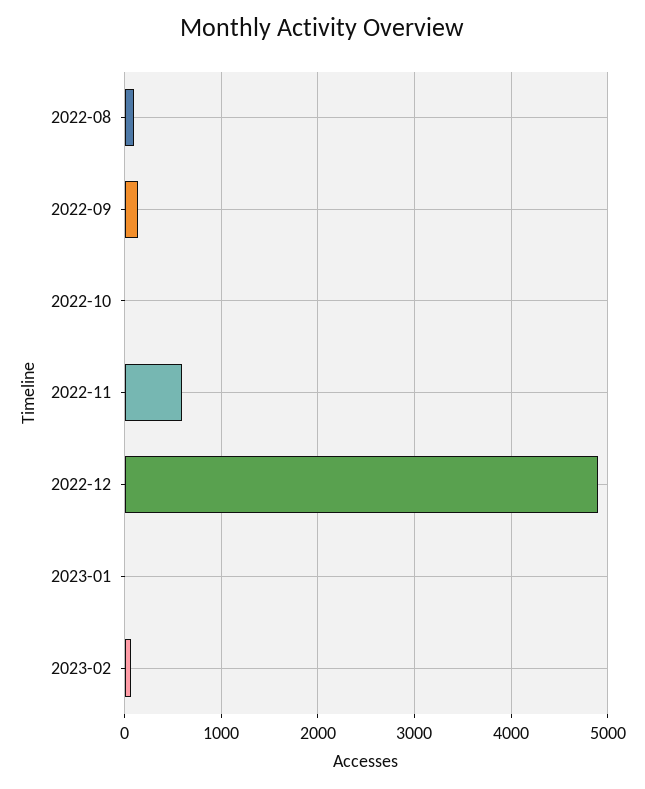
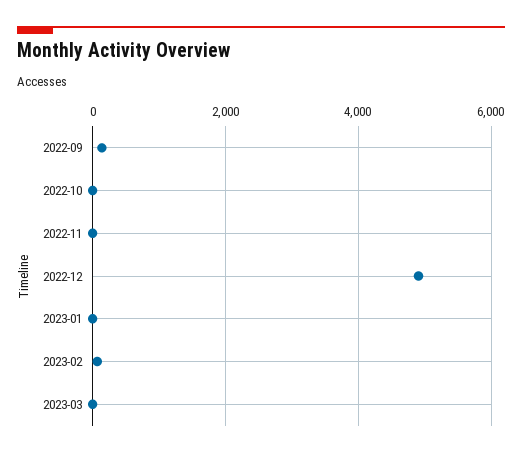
2022-08: 100 -> none
2022-11: 600 -> 0
2023-03: none -> 0

